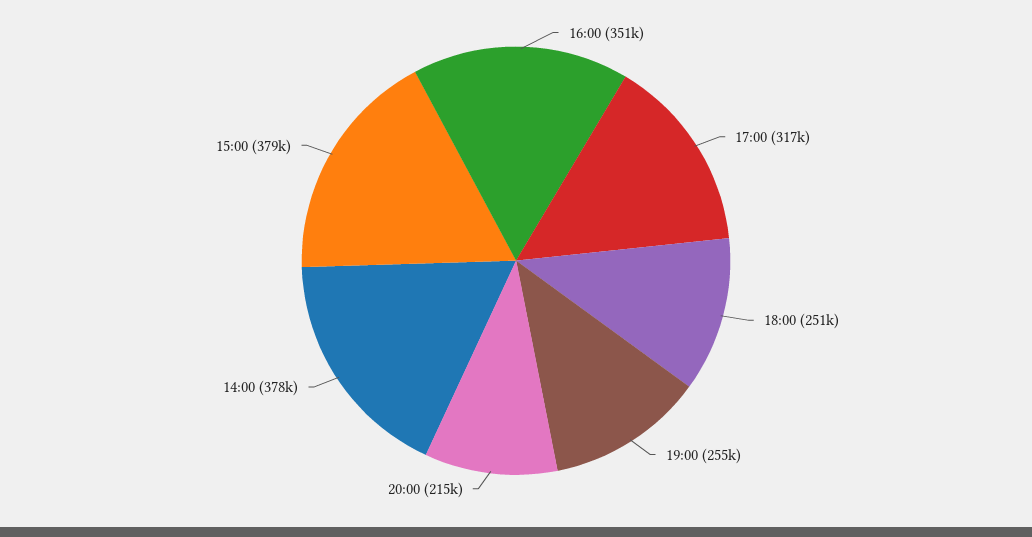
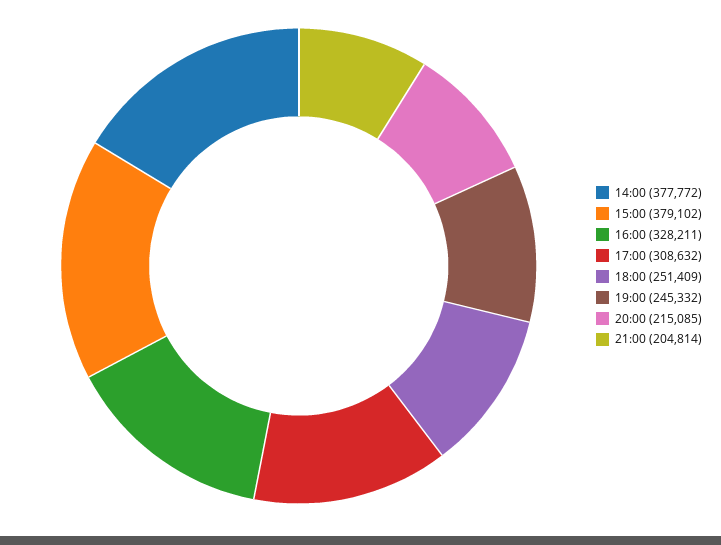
16:00: 351000 -> 328211
17:00: 317000 -> 308632
19:00: 255000 -> 245332
21:00: none -> 204814

